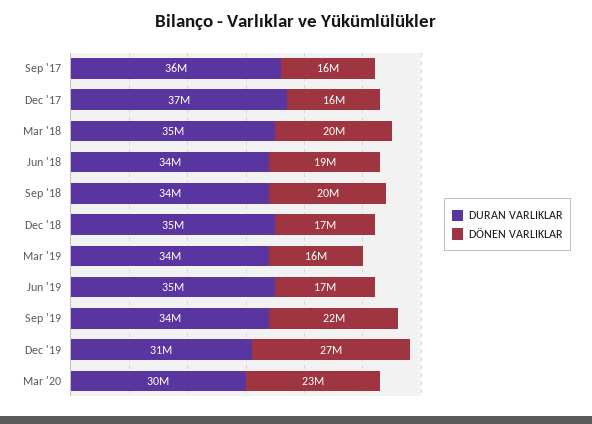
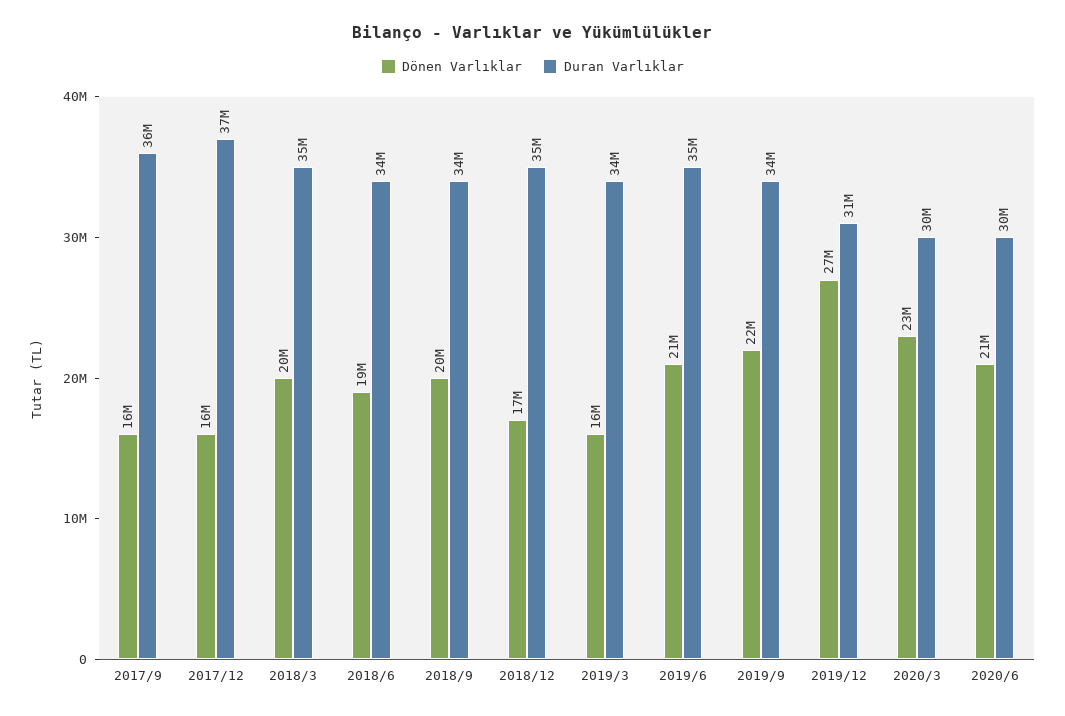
DÖNEN VARLIKLAR, Jun '19: 17000000 -> 21000000
DÖNEN VARLIKLAR, 2020/6: none -> 21000000
DURAN VARLIKLAR, 2020/6: none -> 30000000

